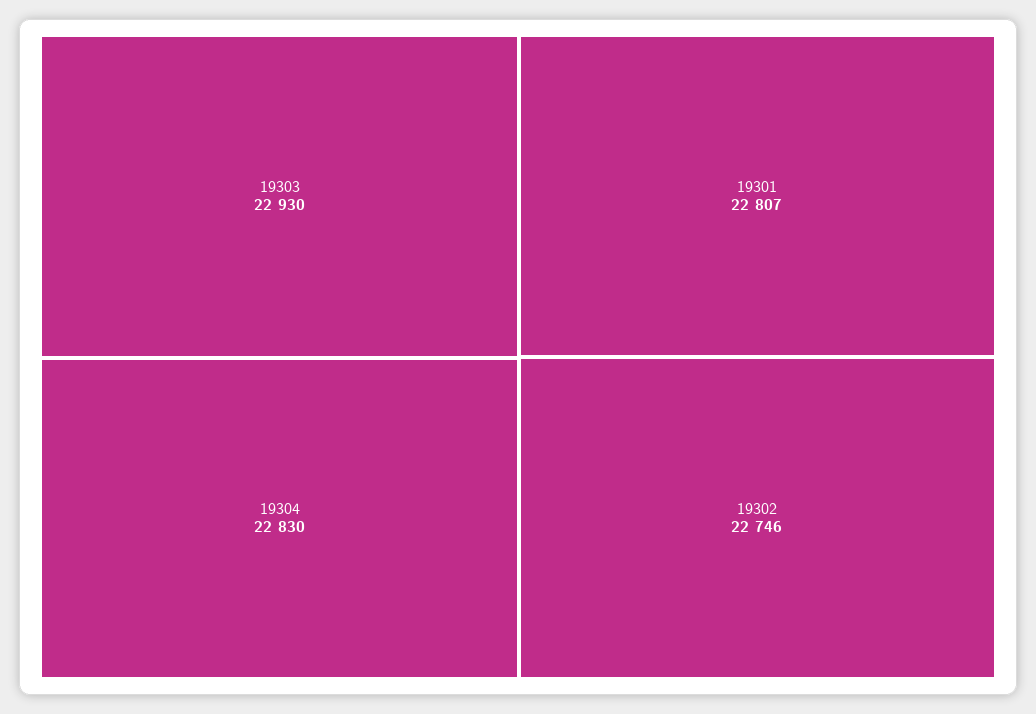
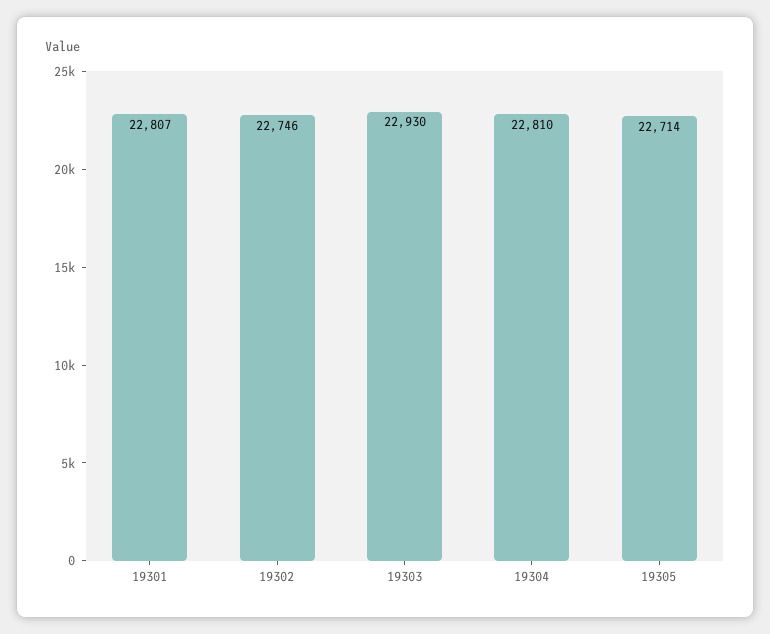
19304: 22830 -> 22810
19305: none -> 22714

